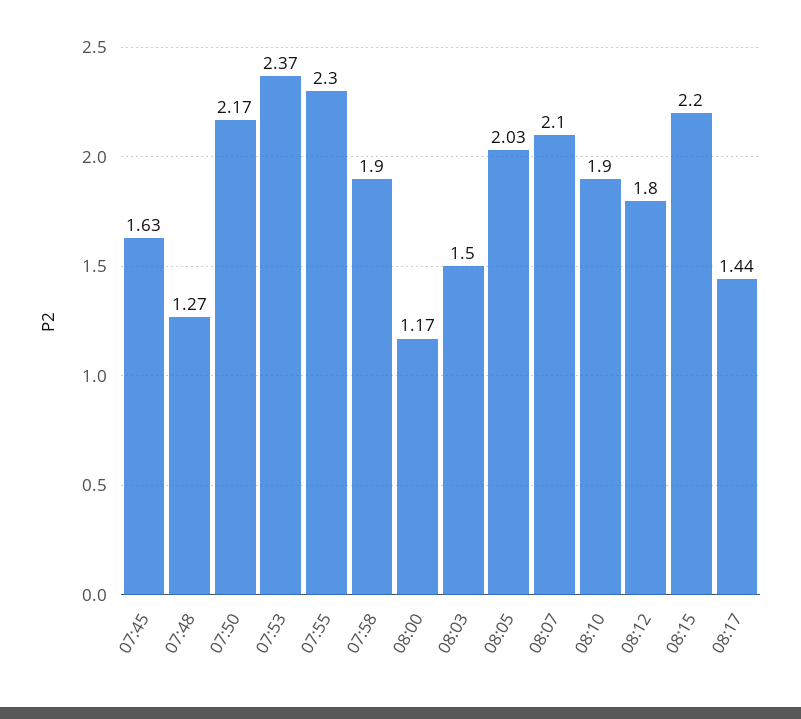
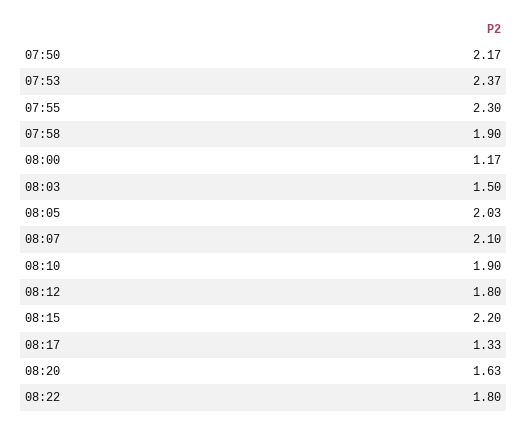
07:45: 1.63 -> none
07:48: 1.27 -> none
08:17: 1.44 -> 1.33
08:20: none -> 1.63
08:22: none -> 1.8

